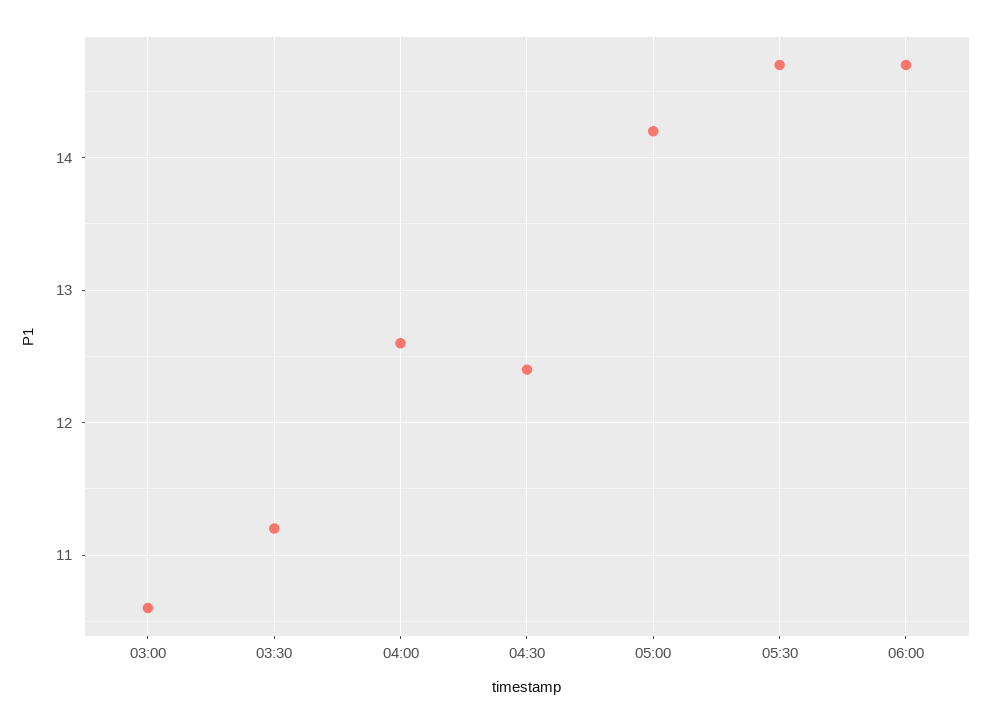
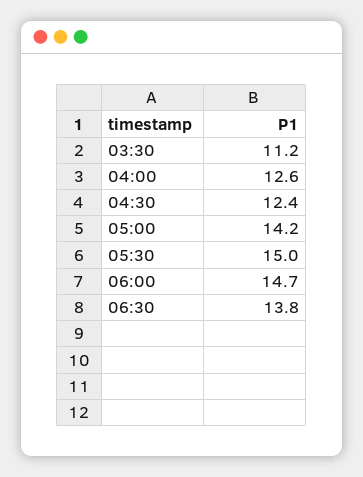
03:00: 10.6 -> none
05:30: 14.7 -> 15
06:30: none -> 13.8

